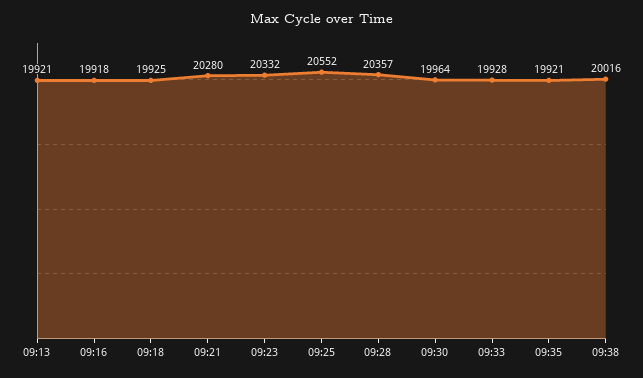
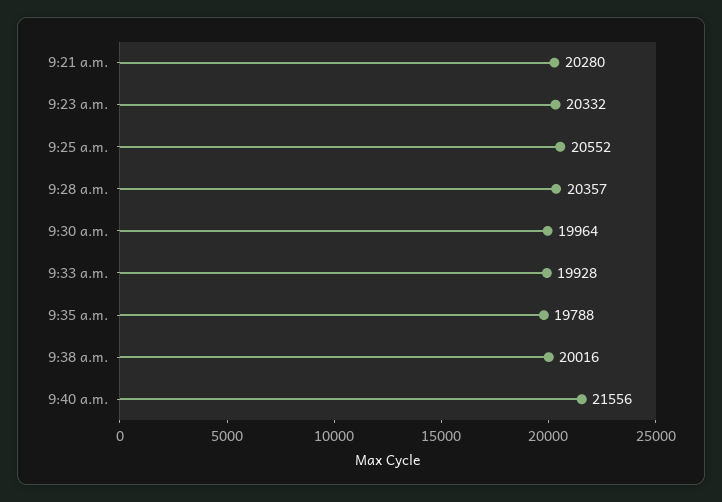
09:13: 19921 -> none
09:16: 19918 -> none
09:18: 19925 -> none
09:35: 19921 -> 19788
9:40 a.m.: none -> 21556

